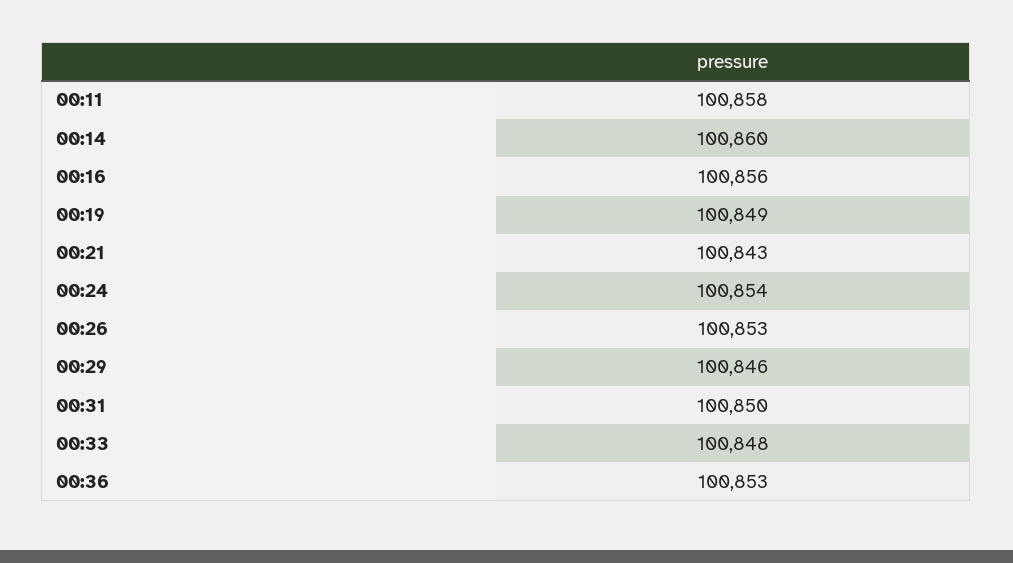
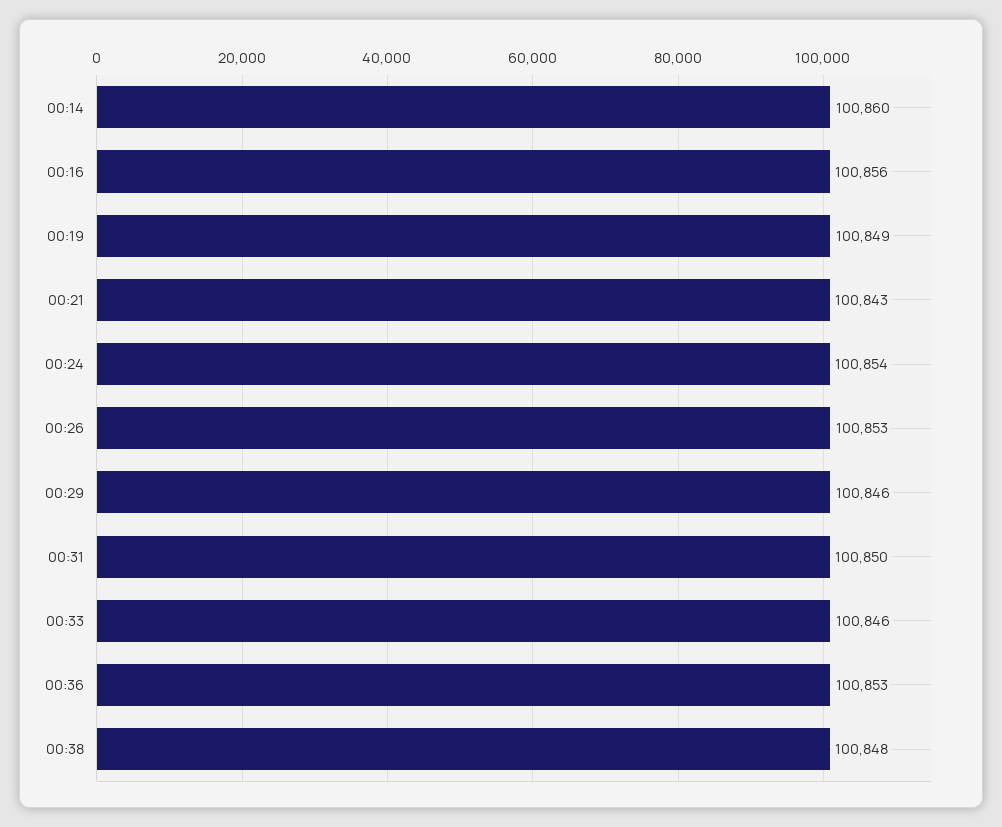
00:11: 100858 -> none
00:33: 100848 -> 100846
00:38: none -> 100848

